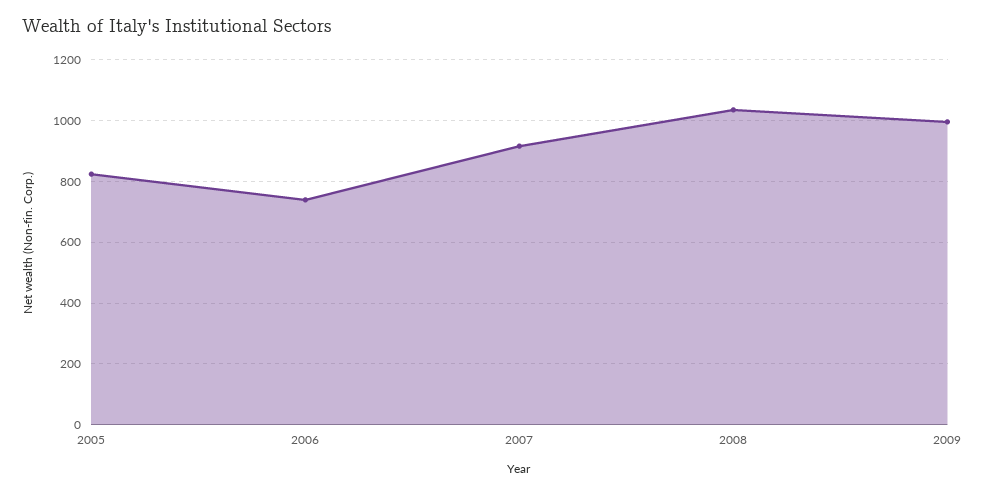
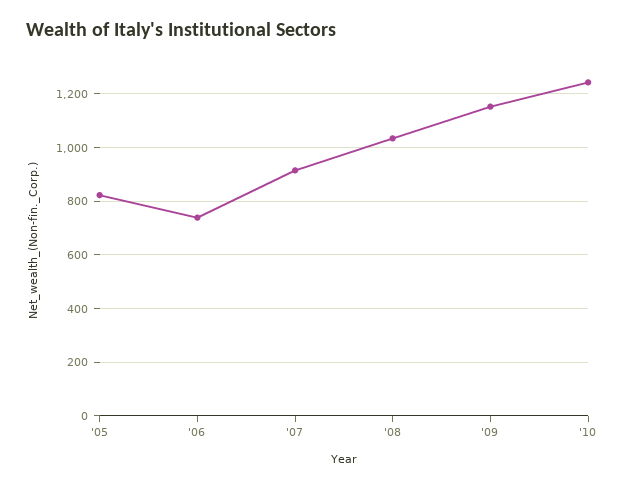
2009: 1000 -> 1150
'10: none -> 1250

